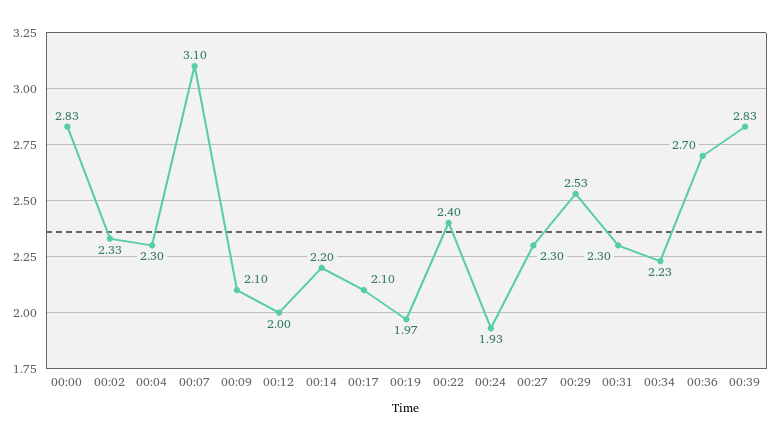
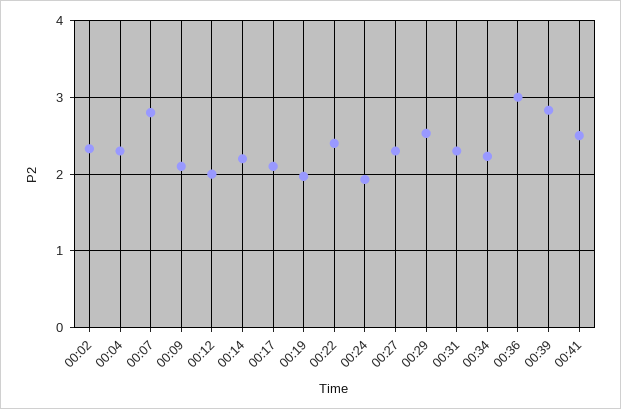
00:00: 2.83 -> none
00:07: 3.1 -> 2.8
00:36: 2.7 -> 3
00:41: none -> 2.5

